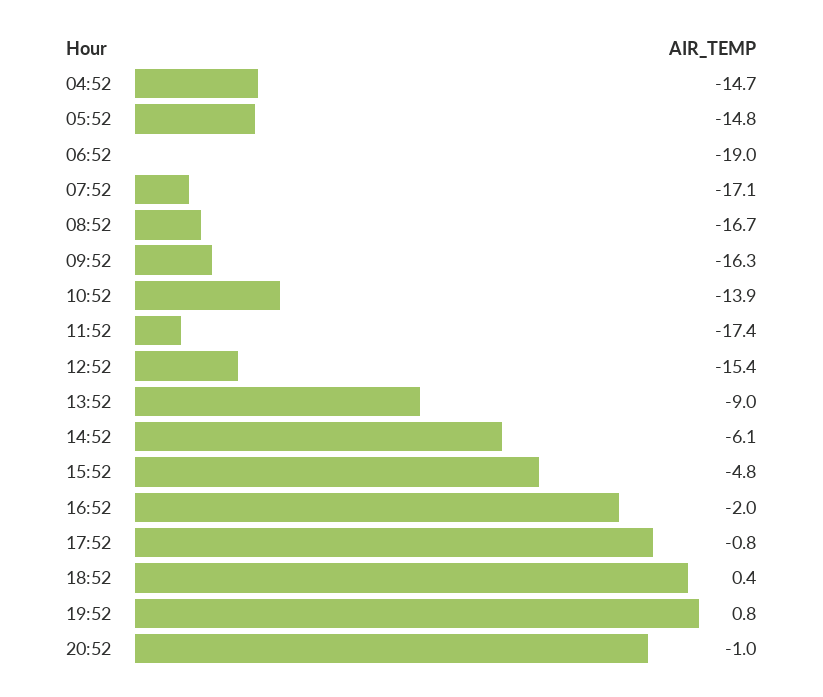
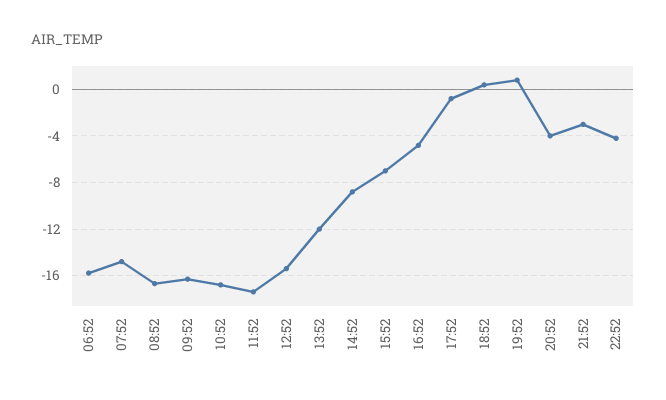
04:52: -14.7 -> none
05:52: -14.8 -> none
06:52: -19 -> -16
07:52: -17.1 -> -15
10:52: -13.9 -> -17
13:52: -9 -> -12
14:52: -6.1 -> -9
15:52: -4.8 -> -7
16:52: -2 -> -5
20:52: -1 -> -4
21:52: none -> -3
22:52: none -> -4

